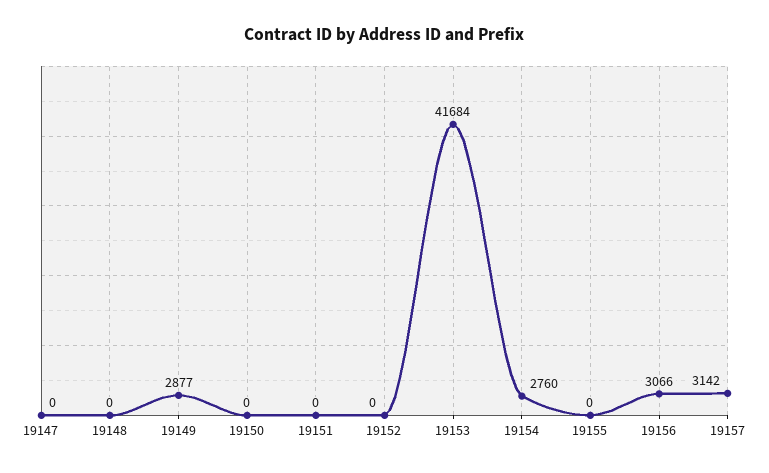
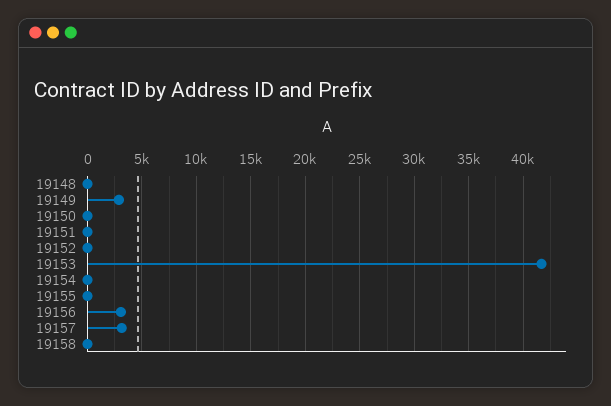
19147: 0 -> none
19154: 2760 -> 0
19158: none -> 0

